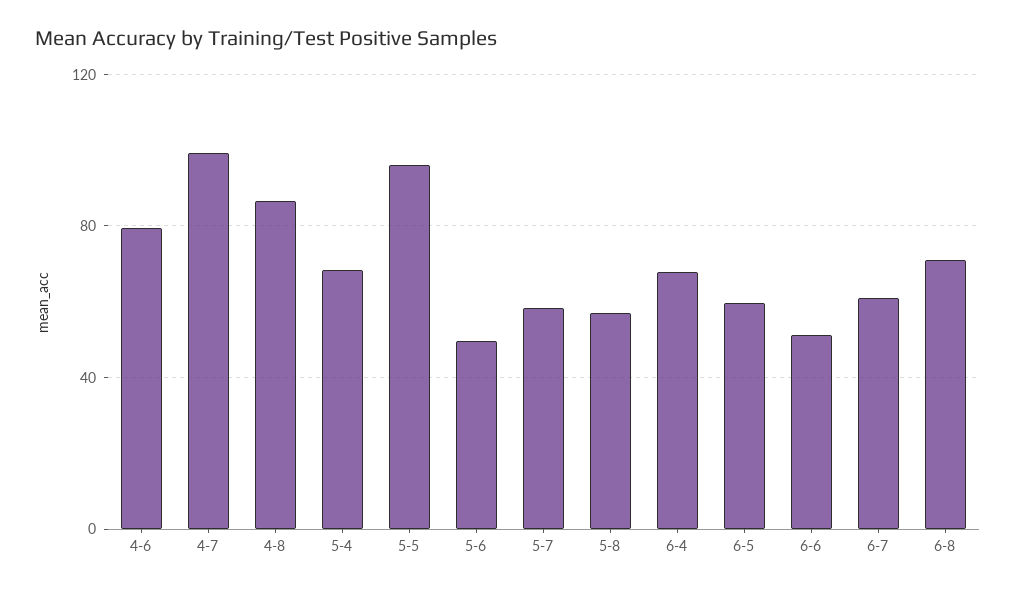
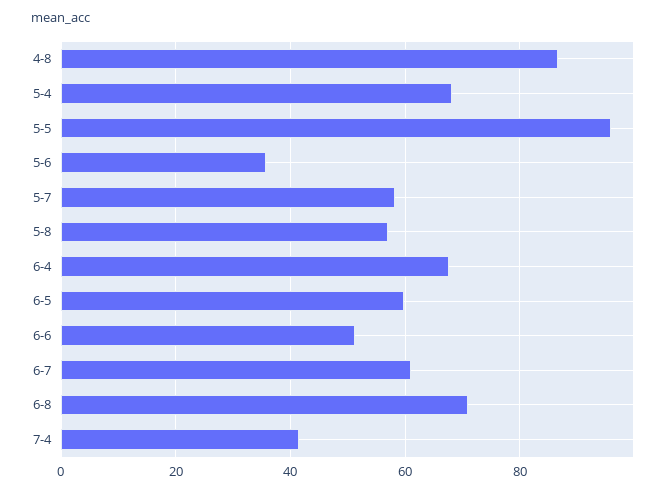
4-6: 80 -> none
4-7: 100 -> none
5-6: 50 -> 36
7-4: none -> 42

